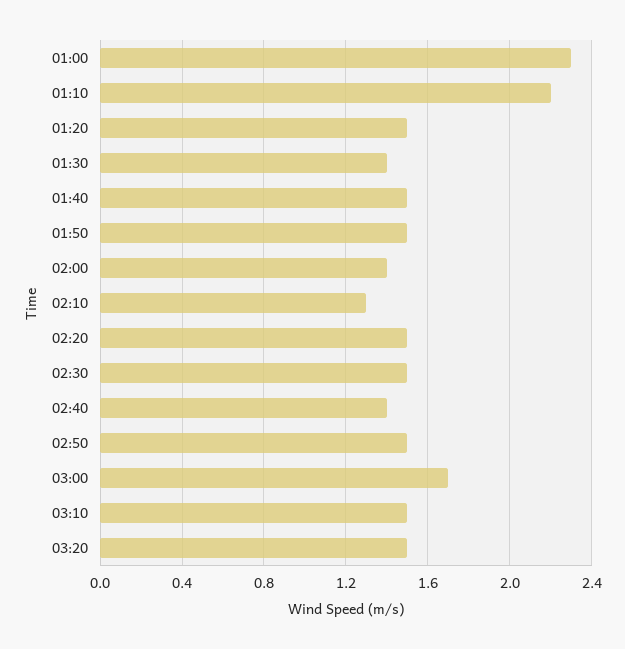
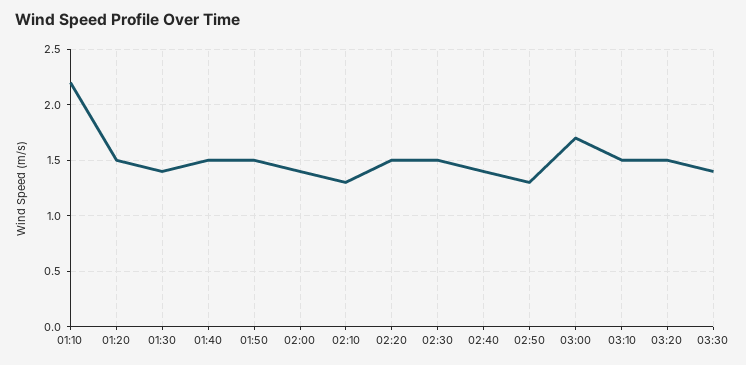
01:00: 2.3 -> none
02:50: 1.5 -> 1.3
03:30: none -> 1.4

